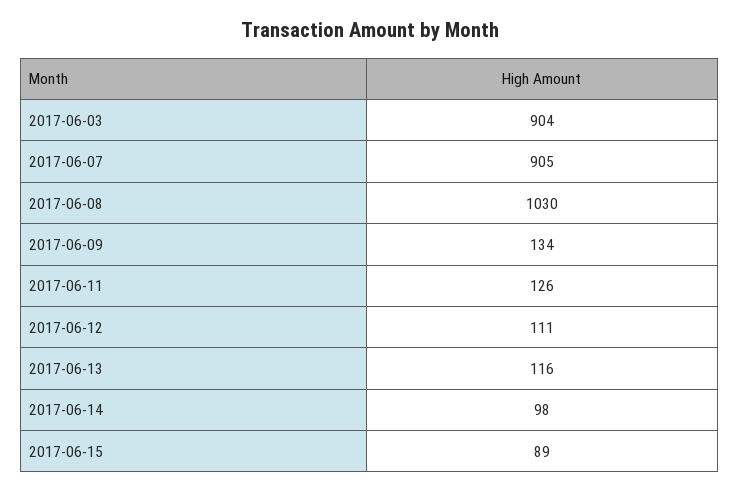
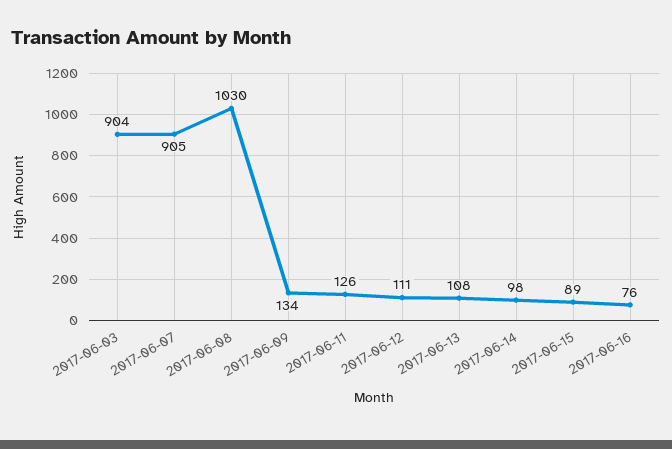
2017-06-13: 116 -> 108
2017-06-16: none -> 76

